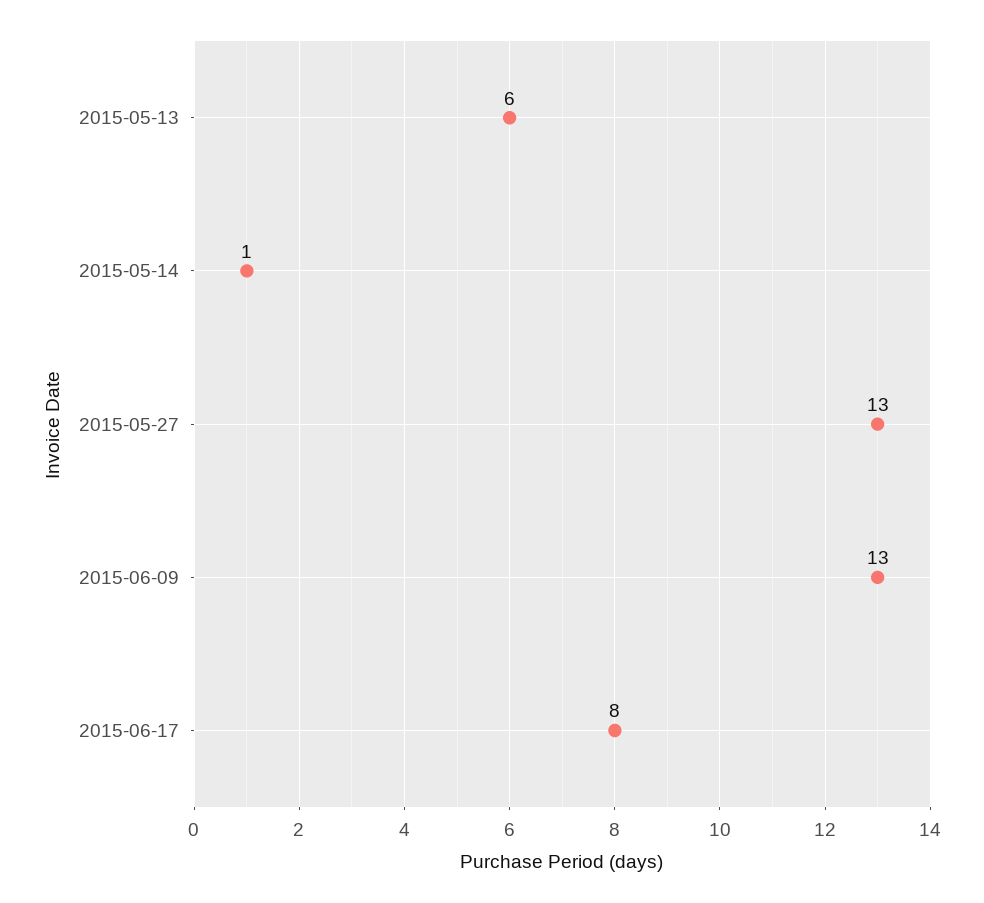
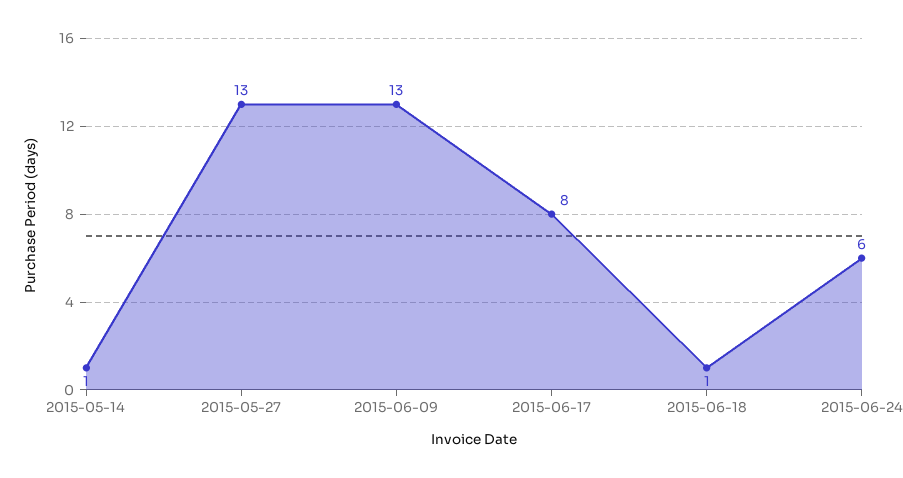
2015-05-13: 6 -> none
2015-06-18: none -> 1
2015-06-24: none -> 6

